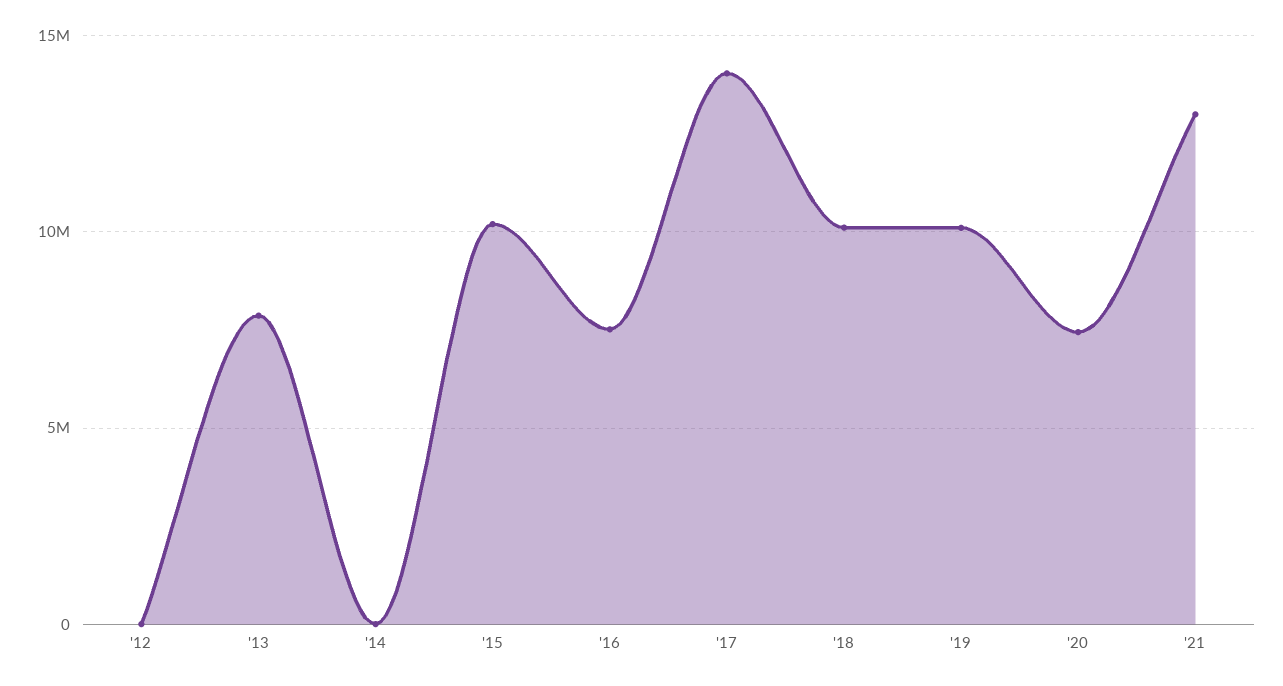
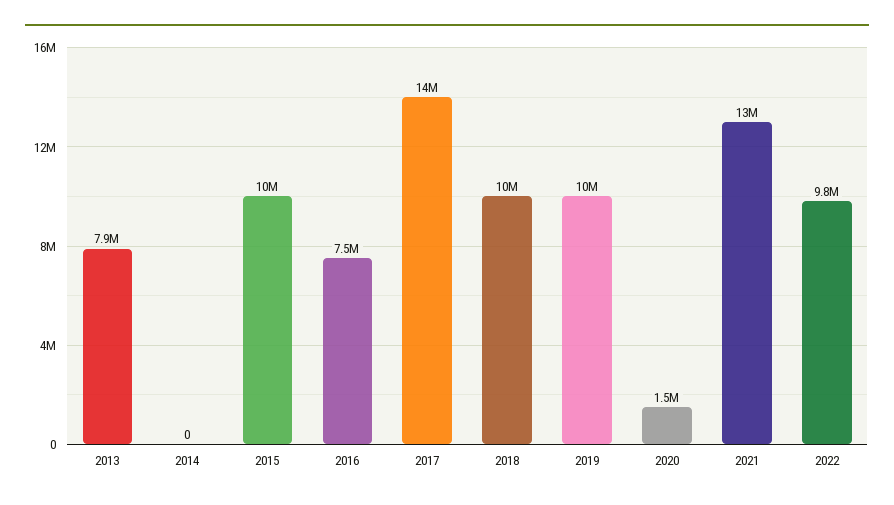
'12: 0 -> none
'20: 7500000 -> 1500000
2022: none -> 9800000

